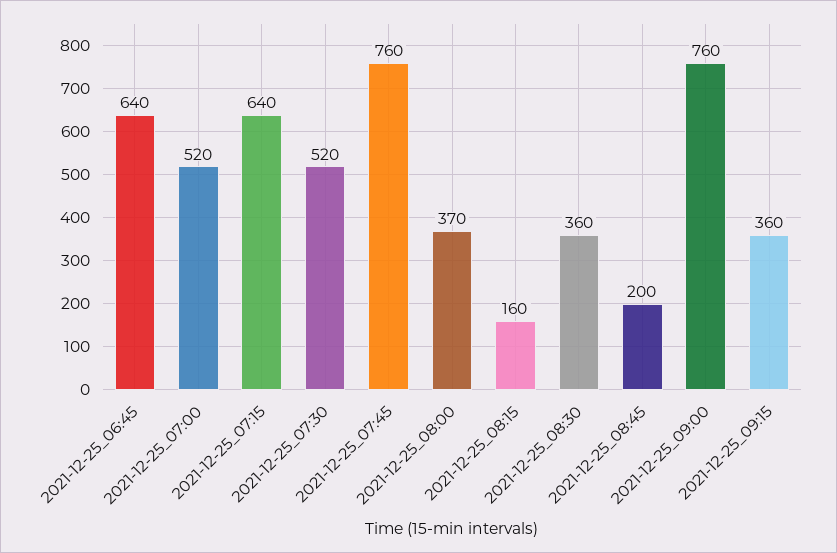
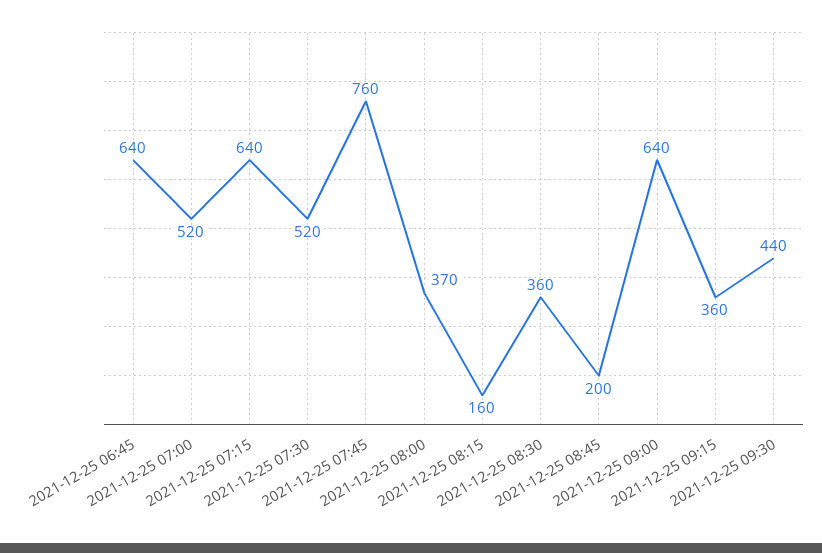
2021-12-25_09:00: 760 -> 640
2021-12-25 09:30: none -> 440

